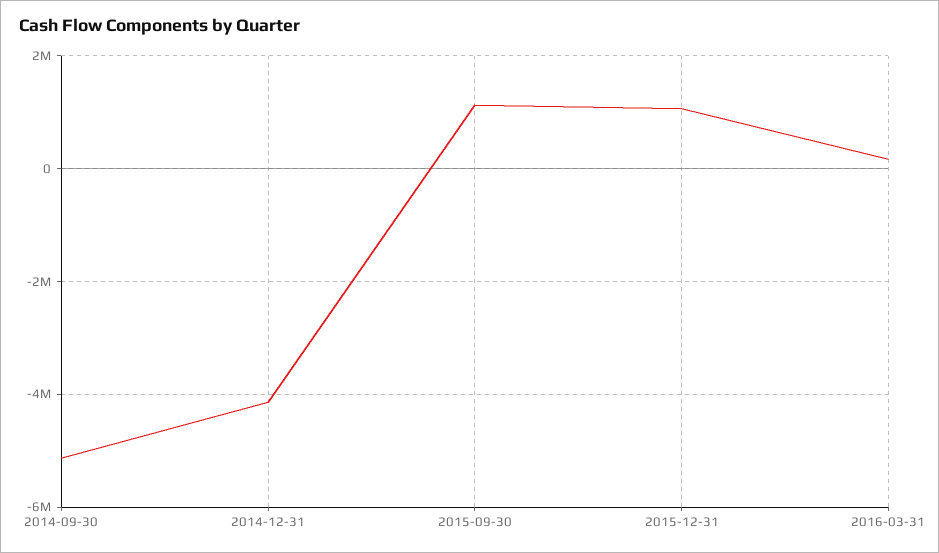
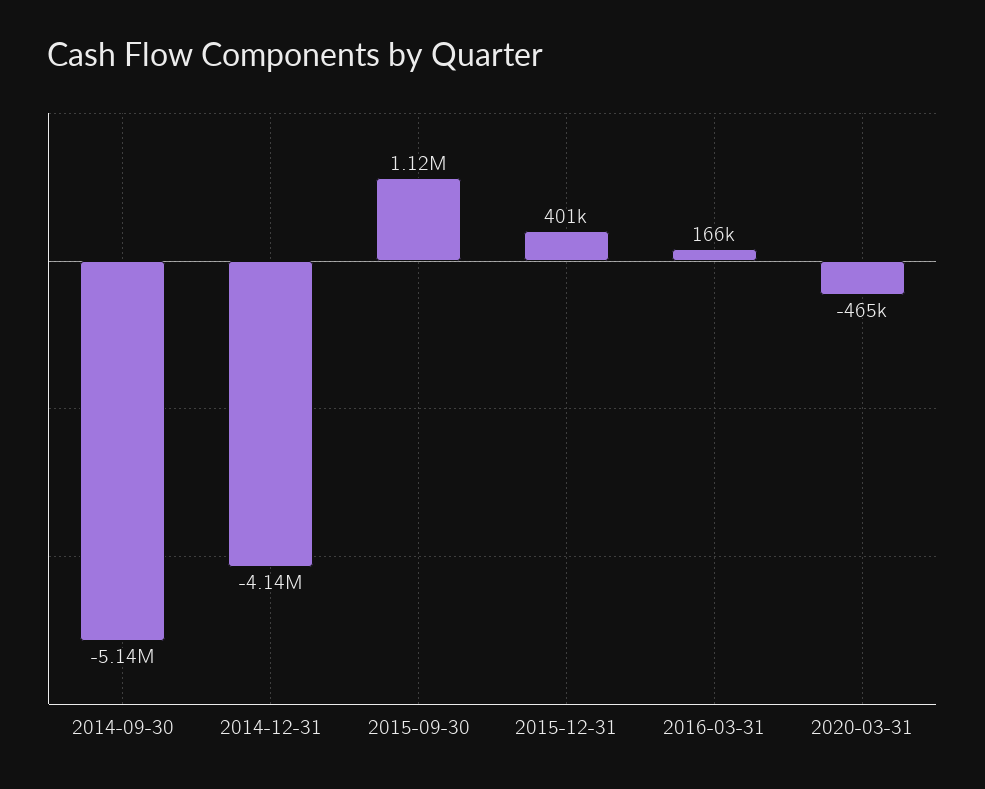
2015-12-31: 1000000 -> 401000
2020-03-31: none -> -465000

